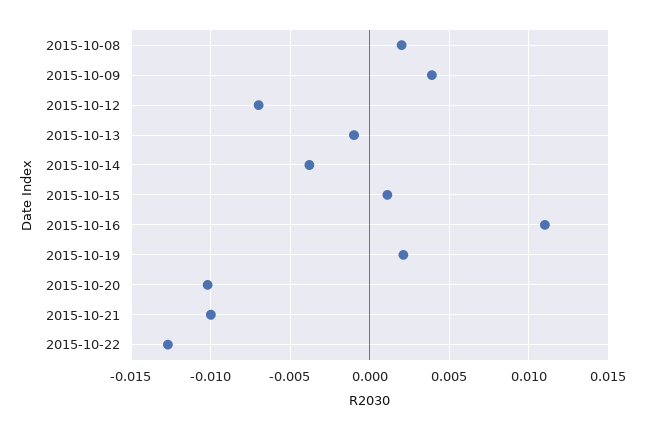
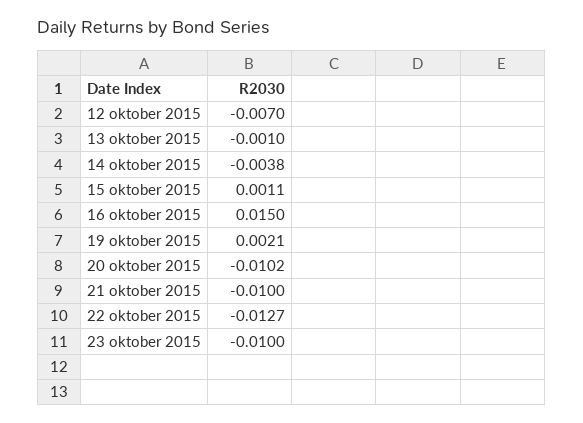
2015-10-08: 0.002 -> none
2015-10-09: 0.004 -> none
2015-10-16: 0.011 -> 0.015
23 oktober 2015: none -> -0.01

